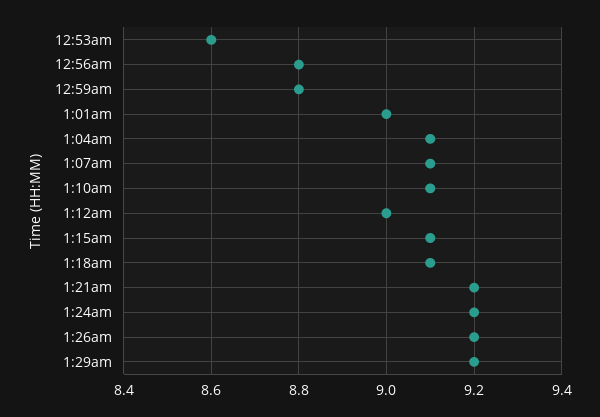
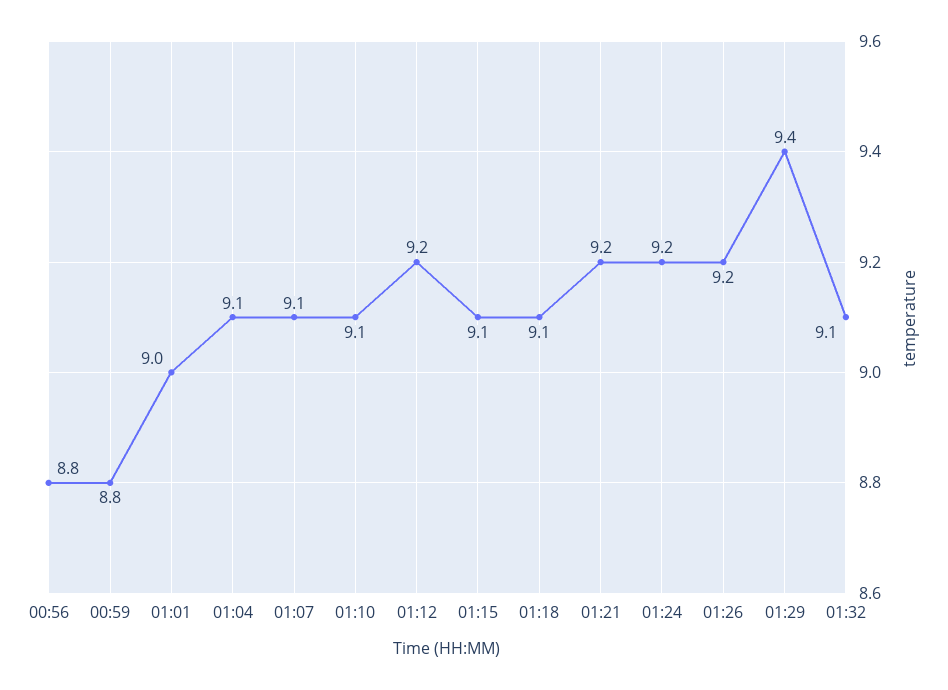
12:53am: 8.6 -> none
1:12am: 9 -> 9.2
1:29am: 9.2 -> 9.4
01:32: none -> 9.1

